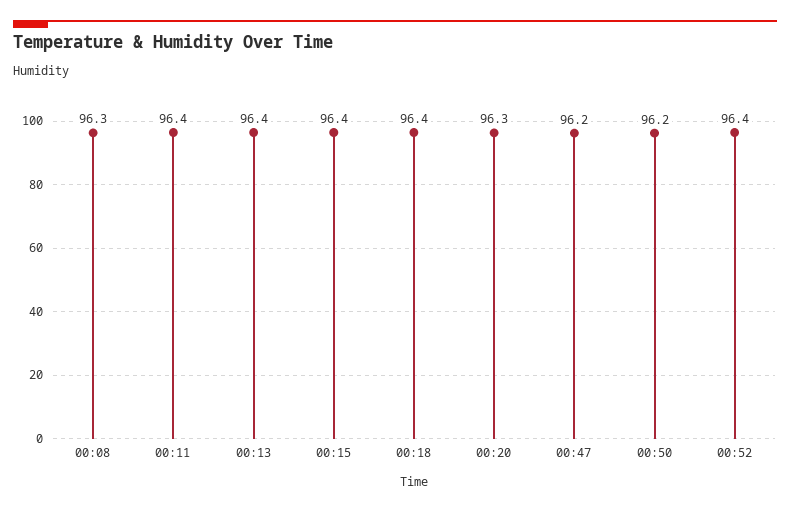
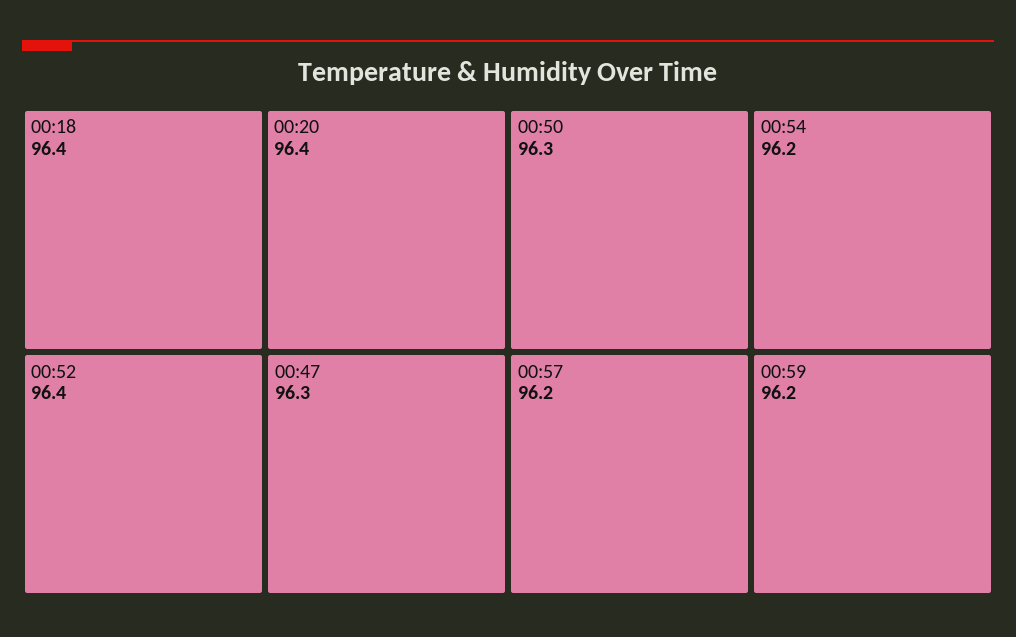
00:08: 96.3 -> none
00:11: 96.4 -> none
00:13: 96.4 -> none
00:15: 96.4 -> none
00:20: 96.3 -> 96.4
00:47: 96.2 -> 96.3
00:50: 96.2 -> 96.3
00:54: none -> 96.2
00:57: none -> 96.2
00:59: none -> 96.2

